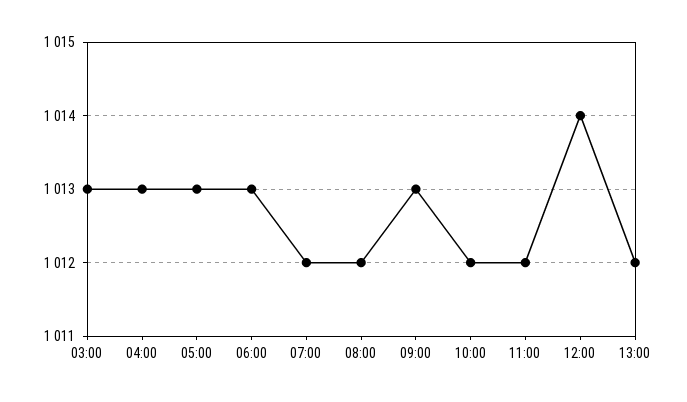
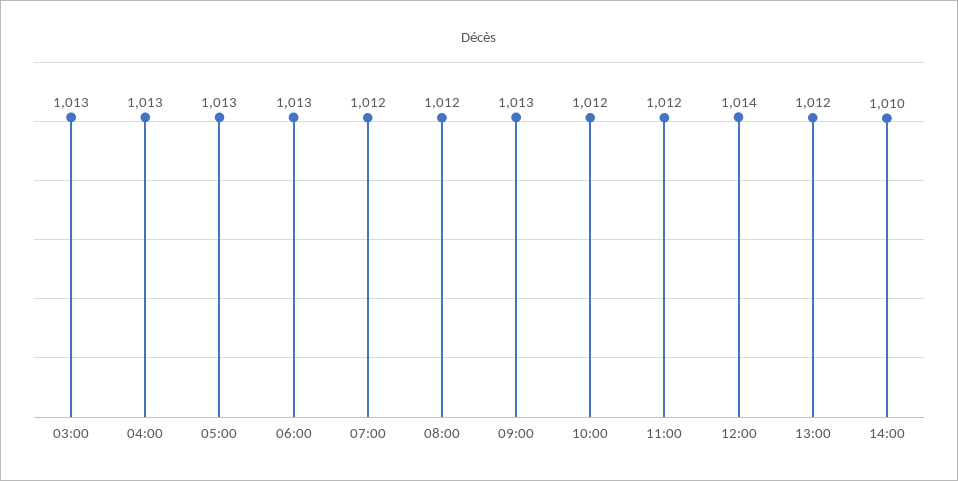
14:00: none -> 1010

